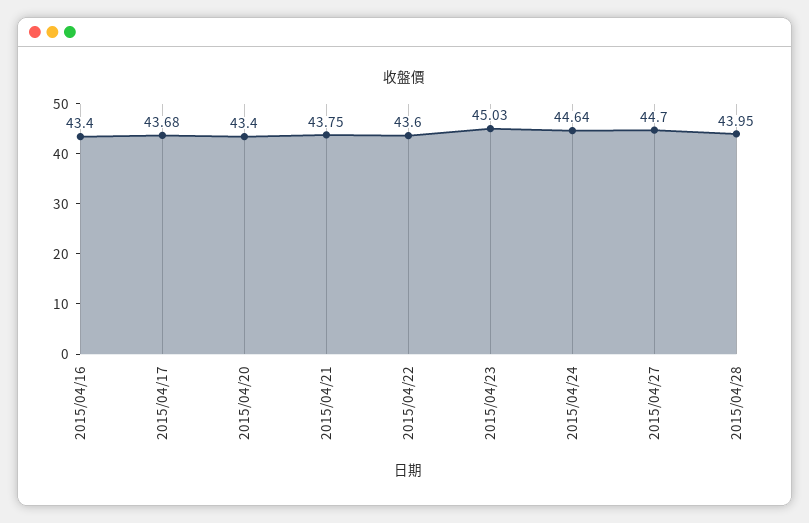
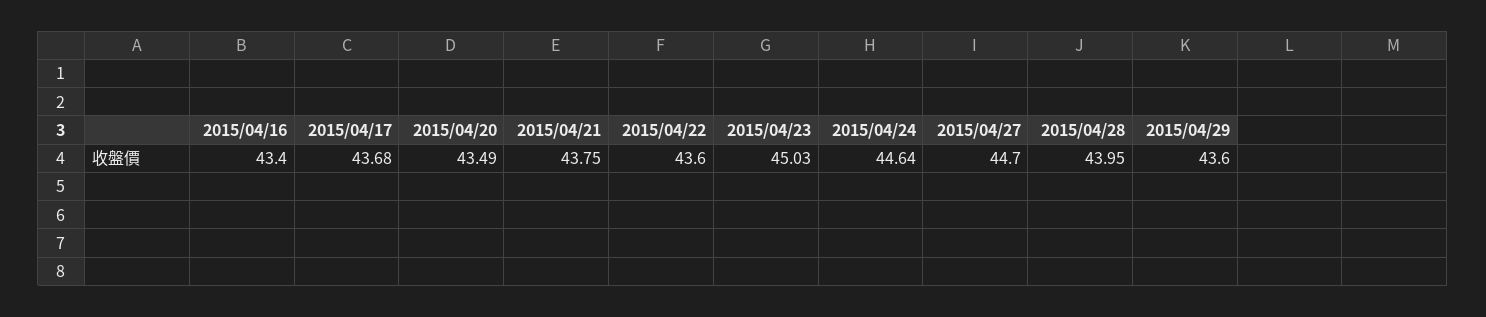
2015/04/20: 43.4 -> 43.49
2015/04/29: none -> 43.6

